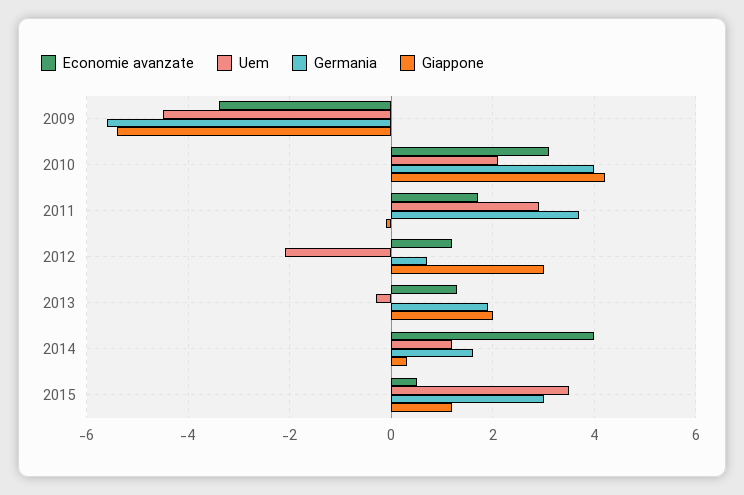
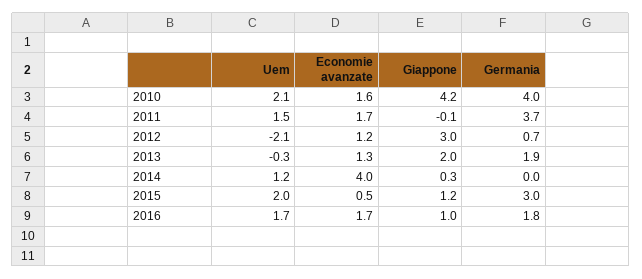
Economie avanzate, 2009: -3.5 -> none
Uem, 2009: -4.5 -> none
Germania, 2009: -5.5 -> none
Giappone, 2009: -5.5 -> none
Economie avanzate, 2010: 3 -> 1.6
Uem, 2011: 3 -> 1.5
Germania, 2014: 1.5 -> 0
Uem, 2015: 3.5 -> 2
Uem, 2016: none -> 1.7
Economie avanzate, 2016: none -> 1.7
Giappone, 2016: none -> 1
Germania, 2016: none -> 1.8

